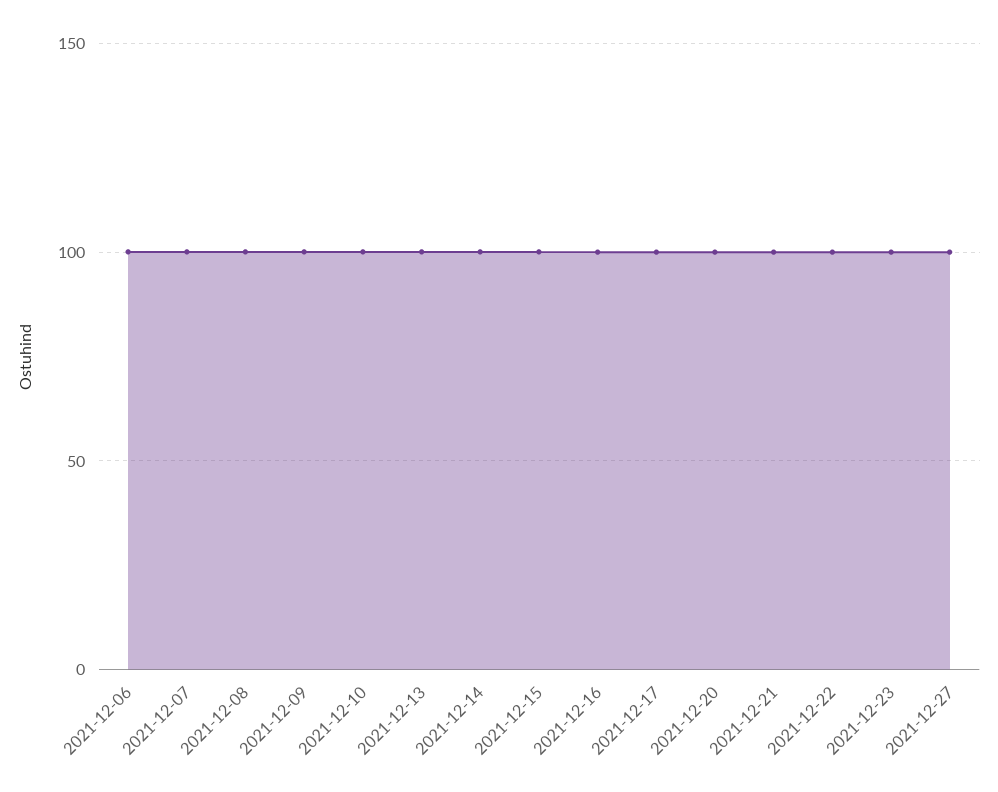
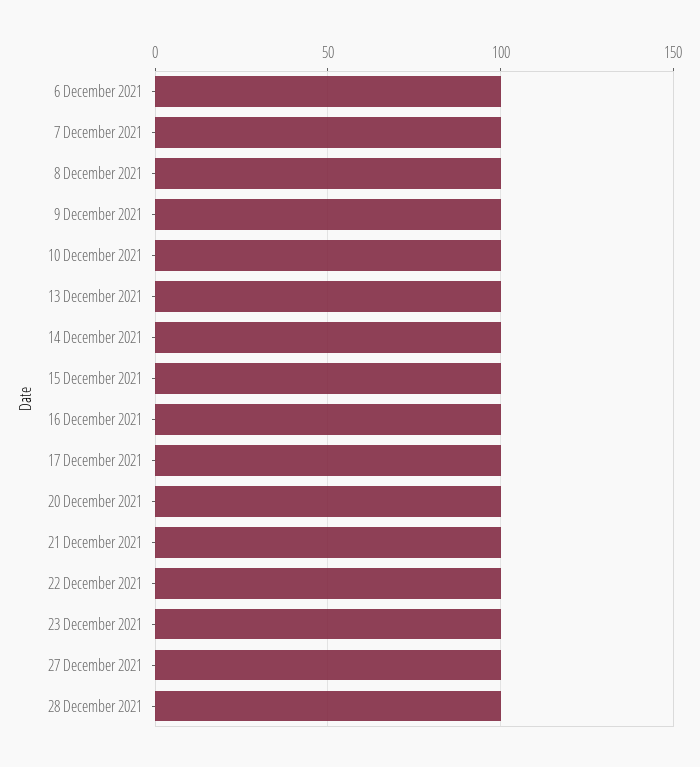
28 December 2021: none -> 100

